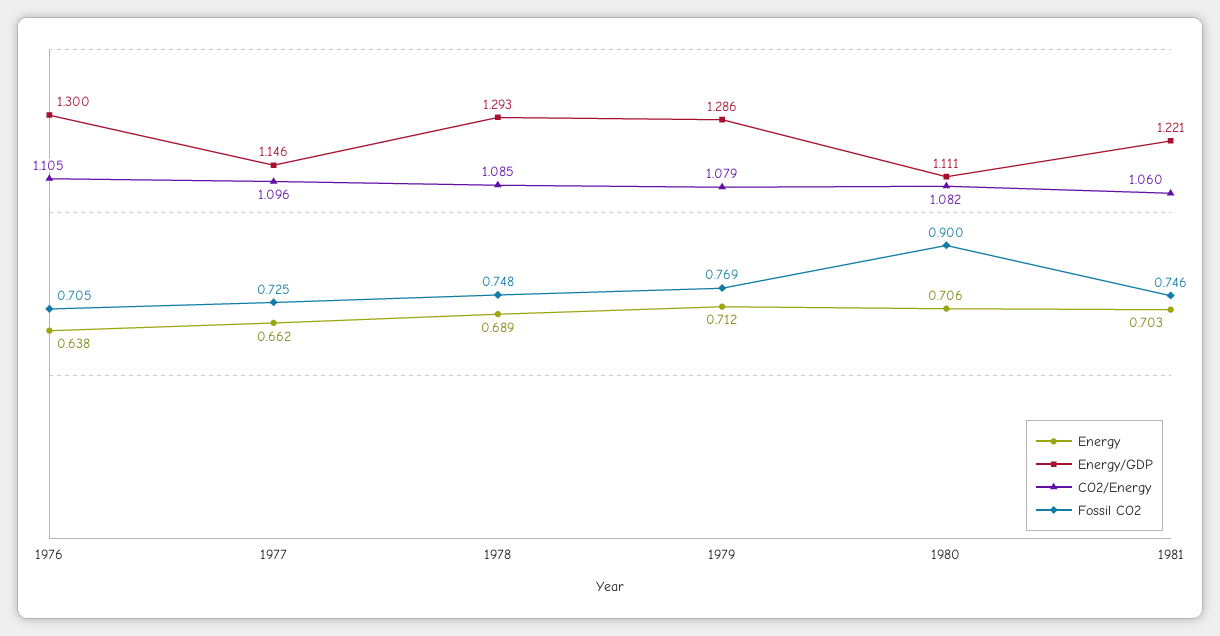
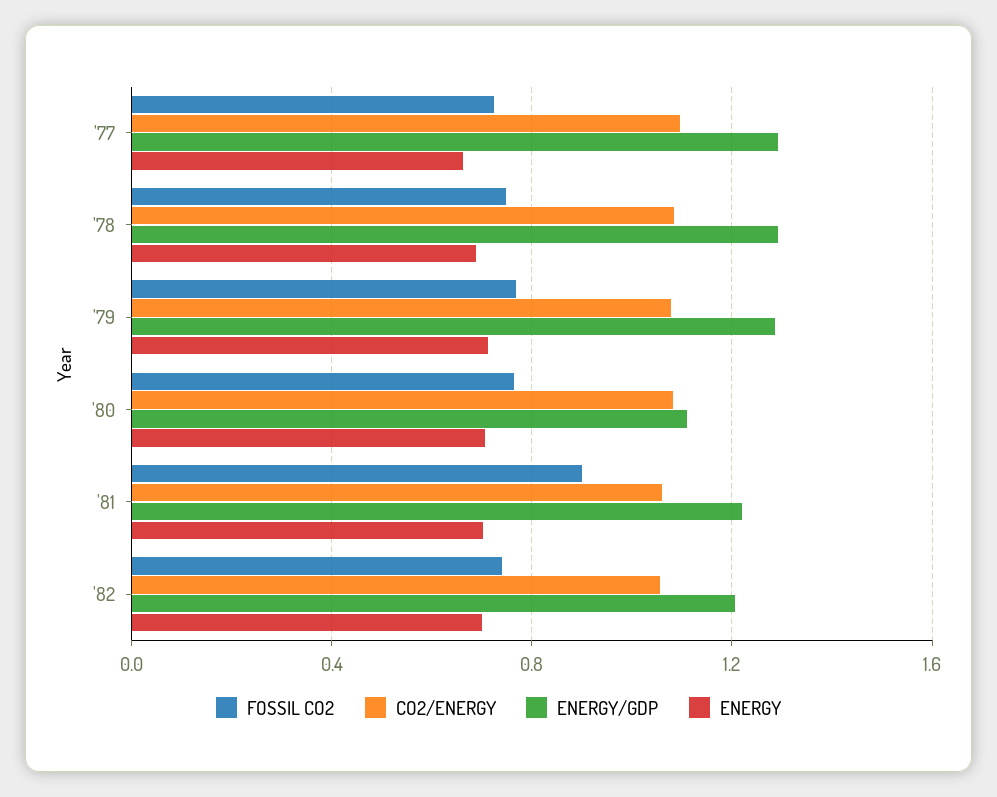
Energy, 1976: 0.638 -> none
Energy/GDP, 1976: 1.3 -> none
CO2/Energy, 1976: 1.105 -> none
Fossil CO2, 1976: 0.705 -> none
Energy/GDP, 1977: 1.146 -> 1.3
Fossil CO2, 1980: 0.9 -> 0.75
Fossil CO2, 1981: 0.746 -> 0.9
Fossil CO2, '82: none -> 0.75
CO2/Energy, '82: none -> 1.05
Energy/GDP, '82: none -> 1.2
Energy, '82: none -> 0.7

